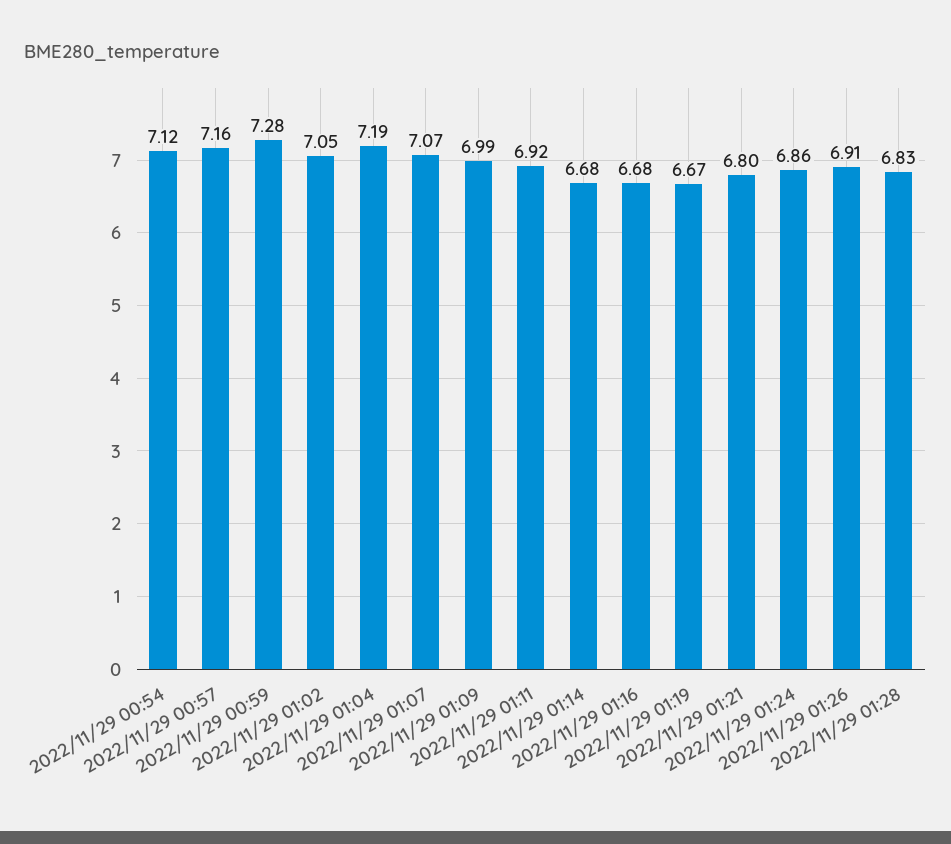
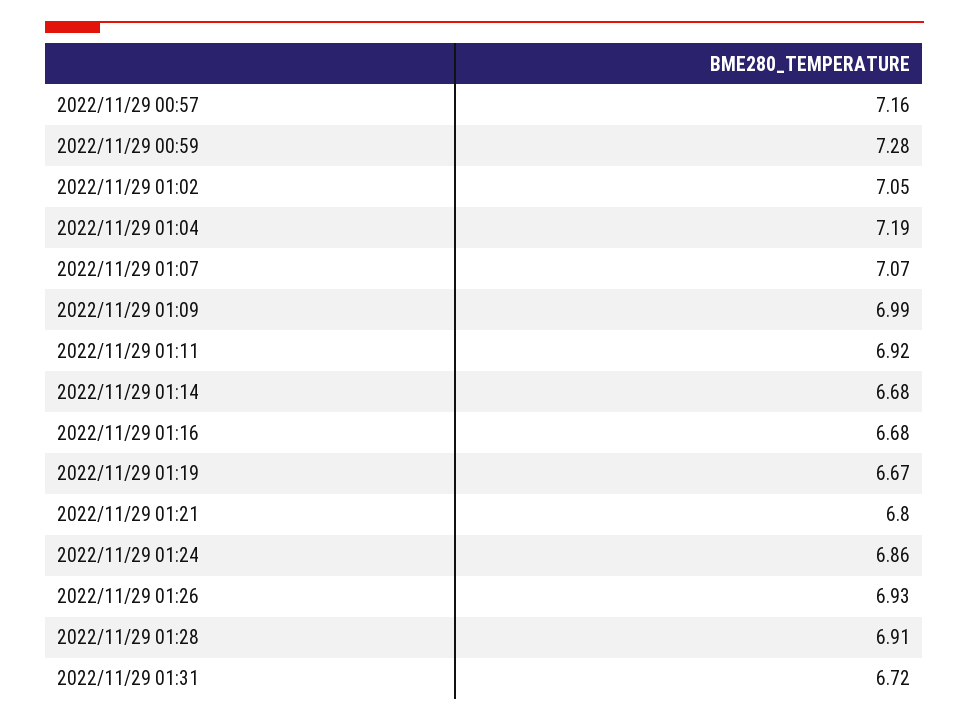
2022/11/29 00:54: 7.12 -> none
2022/11/29 01:26: 6.91 -> 6.93
2022/11/29 01:28: 6.83 -> 6.91
2022/11/29 01:31: none -> 6.72

